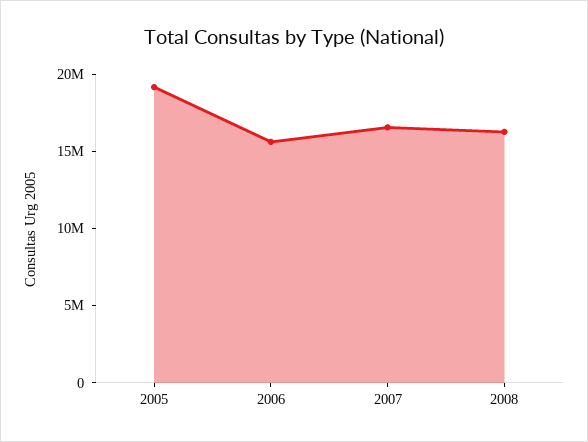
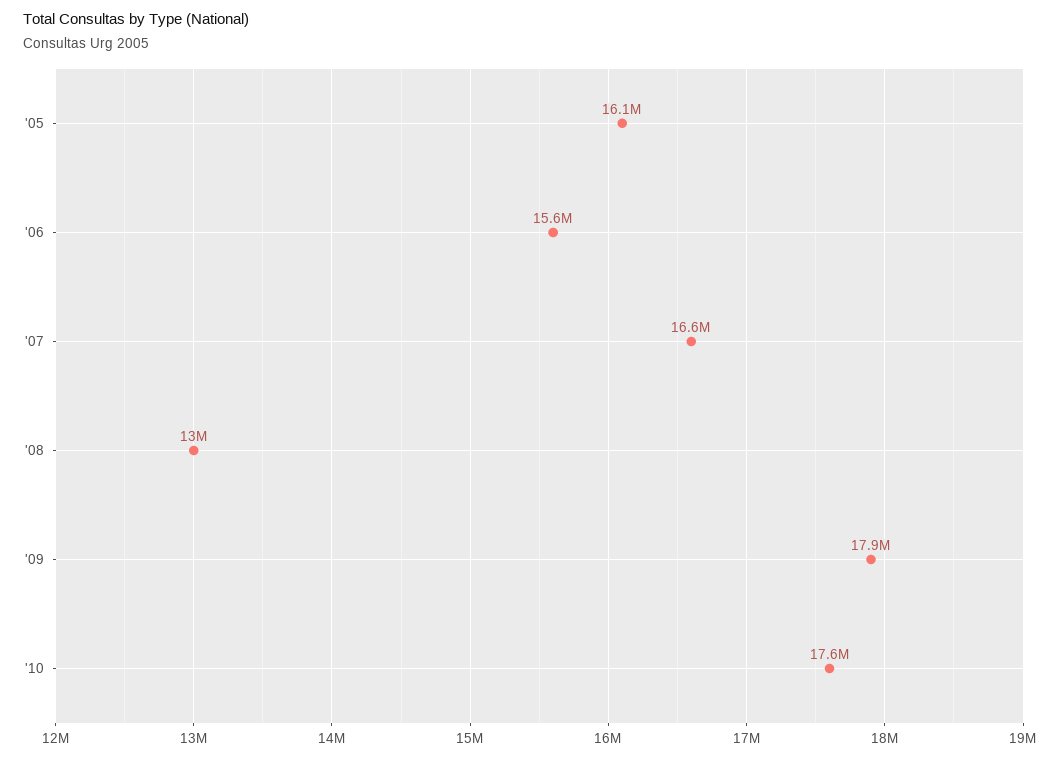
2005: 19000000 -> 16100000
2008: 16000000 -> 13000000
'09: none -> 17900000
'10: none -> 17600000

